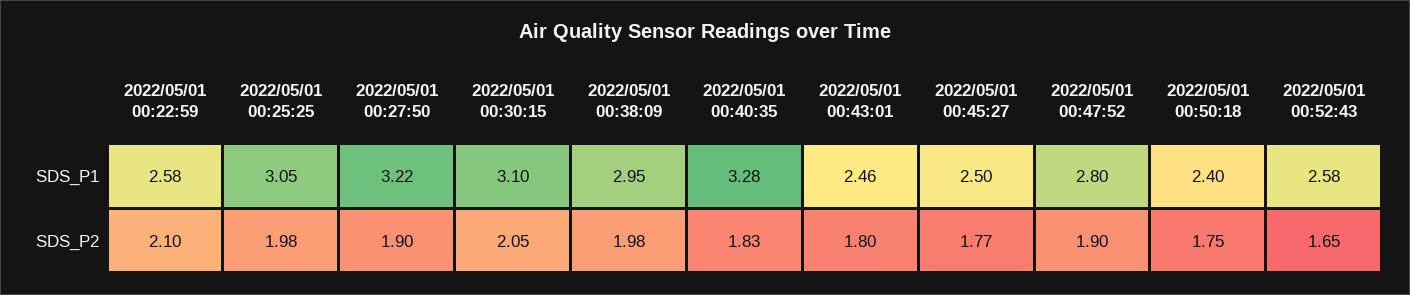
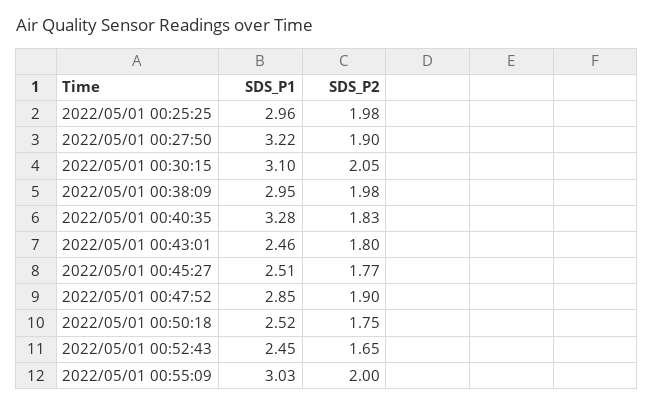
2022/05/01 00:22:59, SDS_P1: 2.58 -> none
2022/05/01 00:25:25, SDS_P1: 3.05 -> 2.96
2022/05/01 00:45:27, SDS_P1: 2.5 -> 2.51
2022/05/01 00:47:52, SDS_P1: 2.8 -> 2.85
2022/05/01 00:50:18, SDS_P1: 2.4 -> 2.52
2022/05/01 00:52:43, SDS_P1: 2.58 -> 2.45
2022/05/01 00:22:59, SDS_P2: 2.1 -> none
2022/05/01 00:55:09, SDS_P1: none -> 3.03
2022/05/01 00:55:09, SDS_P2: none -> 2

